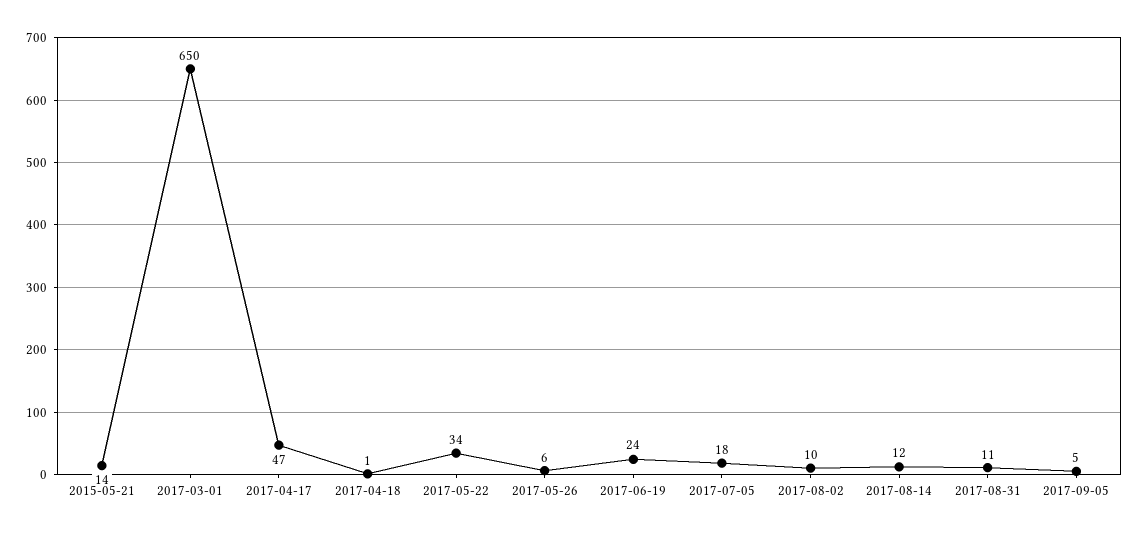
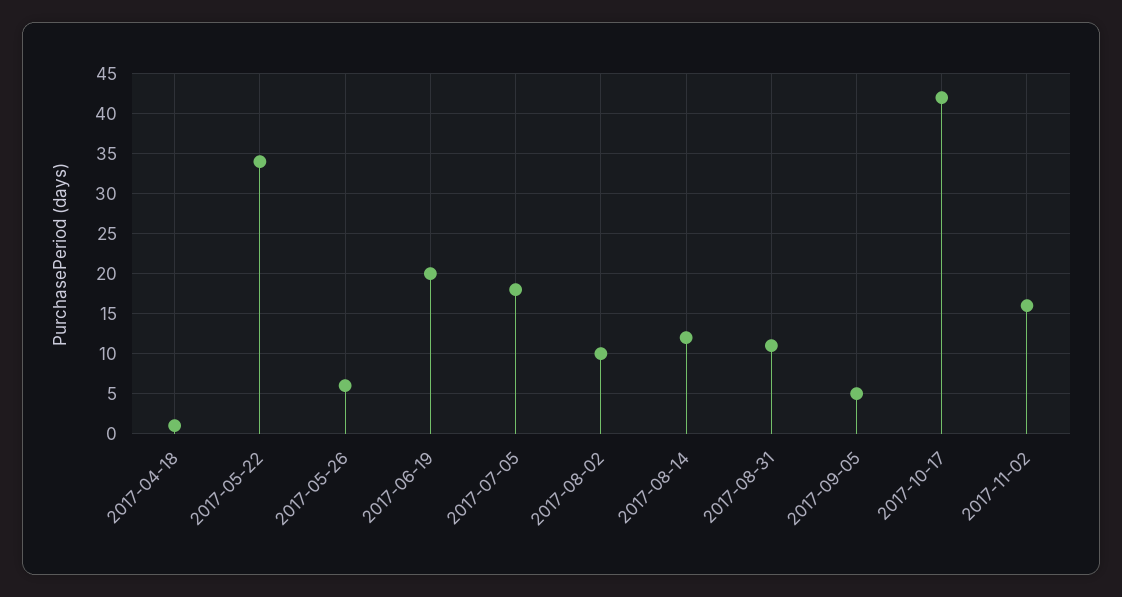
2015-05-21: 14 -> none
2017-03-01: 650 -> none
2017-04-17: 47 -> none
2017-06-19: 24 -> 20
2017-10-17: none -> 42
2017-11-02: none -> 16

